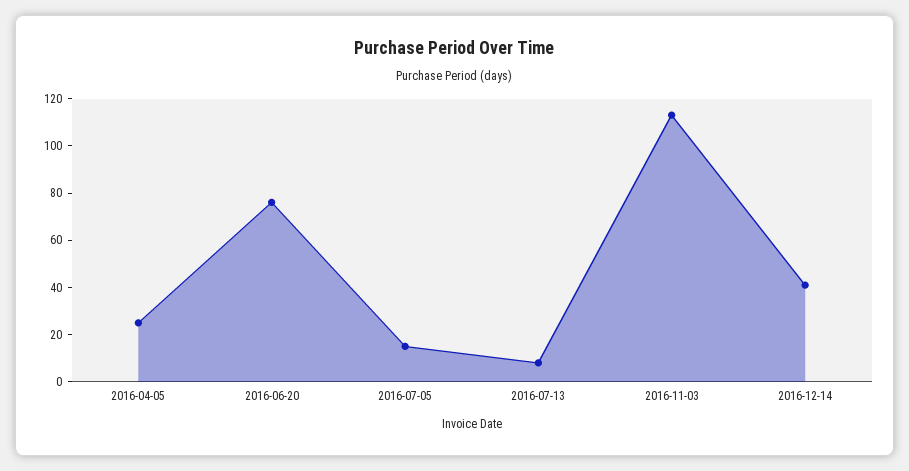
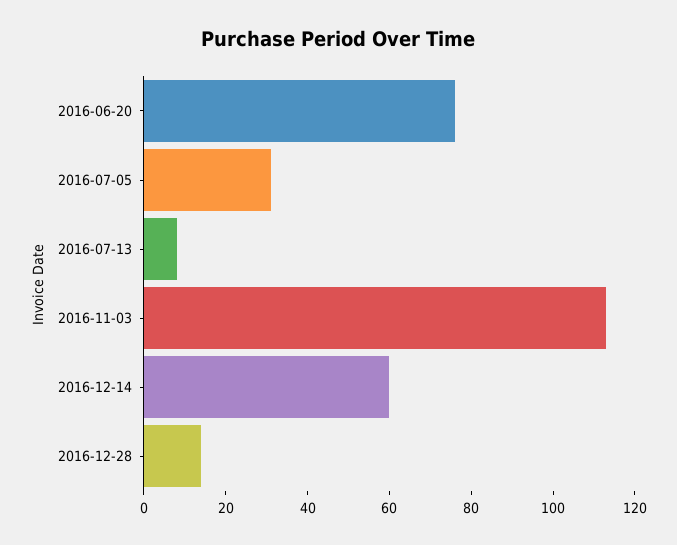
2016-04-05: 25 -> none
2016-07-05: 15 -> 30
2016-12-14: 40 -> 60
2016-12-28: none -> 15

